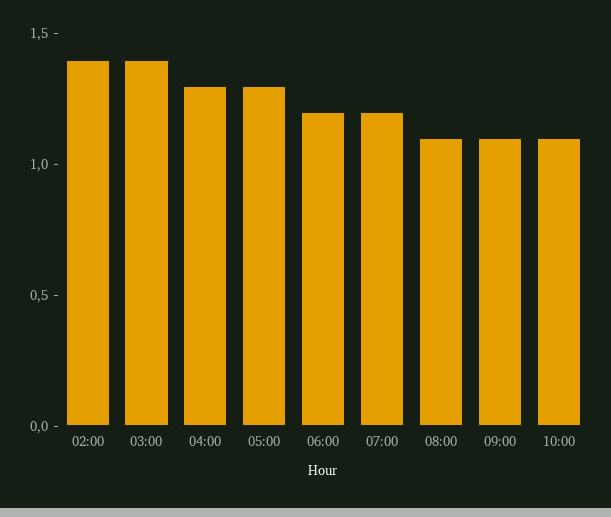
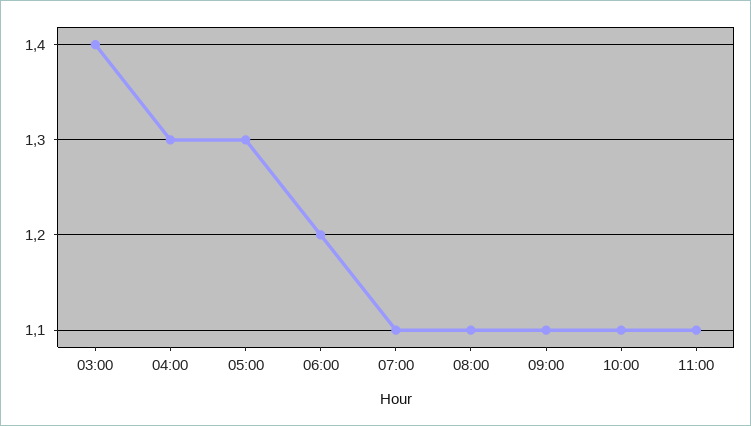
02:00: 1.4 -> none
07:00: 1.2 -> 1.1
11:00: none -> 1.1

